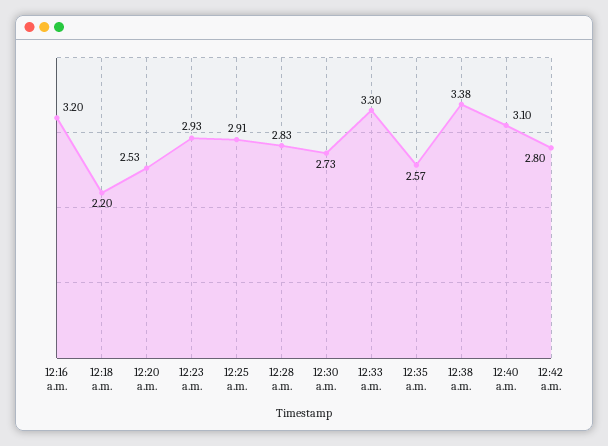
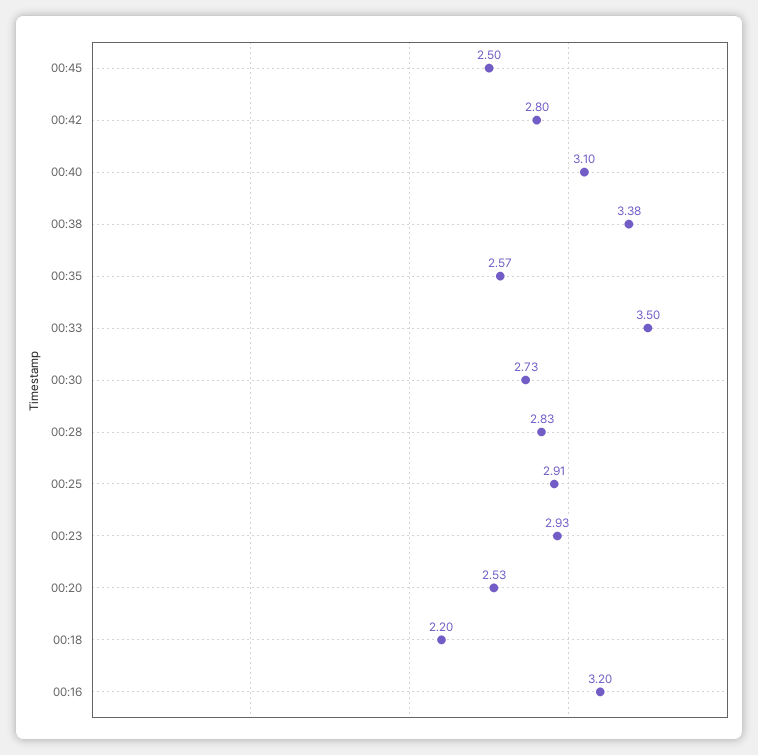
12:33 a.m.: 3.3 -> 3.5
00:45: none -> 2.5

